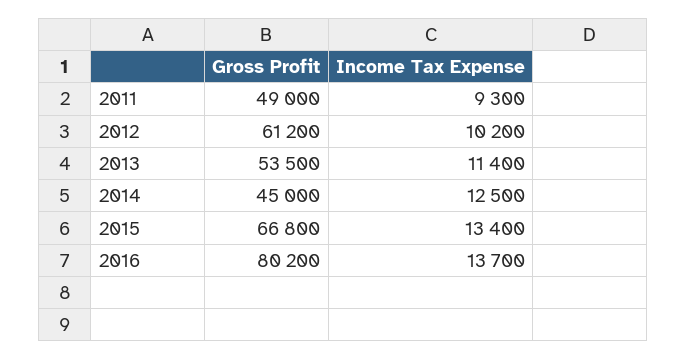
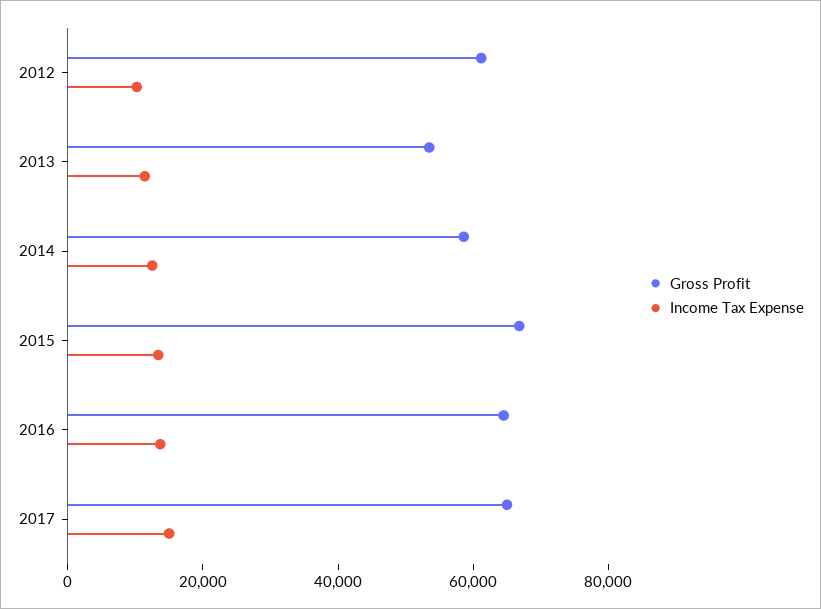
Gross Profit, 2011: 49000 -> none
Income Tax Expense, 2011: 9300 -> none
Gross Profit, 2014: 45000 -> 60000
Gross Profit, 2016: 80200 -> 65000
Gross Profit, 2017: none -> 65000
Income Tax Expense, 2017: none -> 15000

